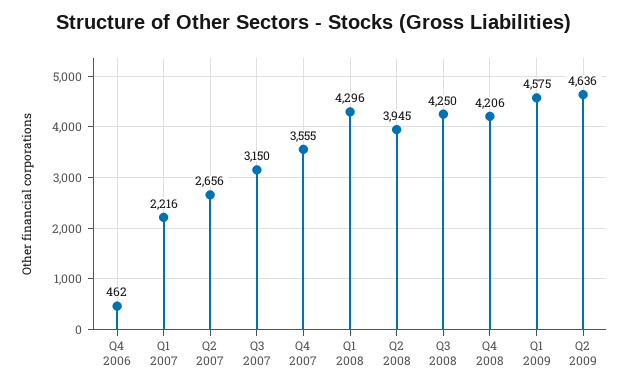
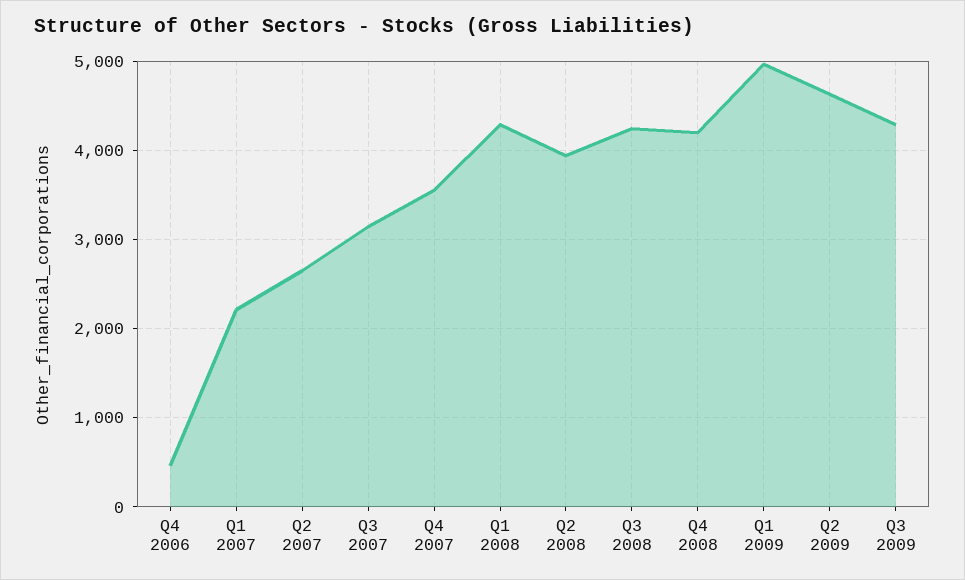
Q1 2009: 4575 -> 5000
Q3 2009: none -> 4300

